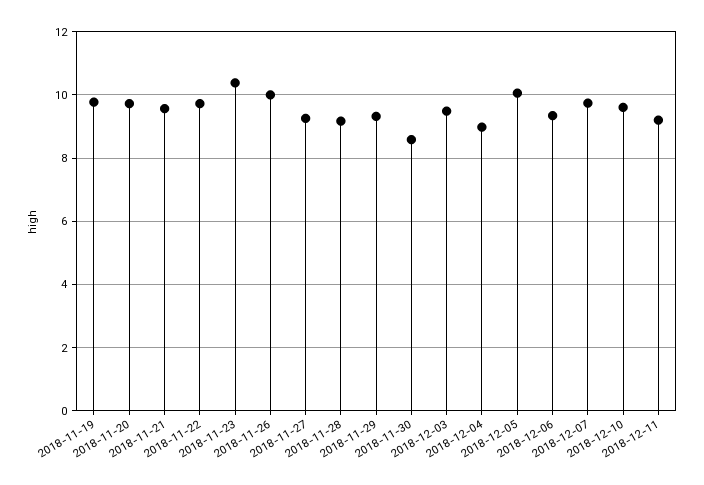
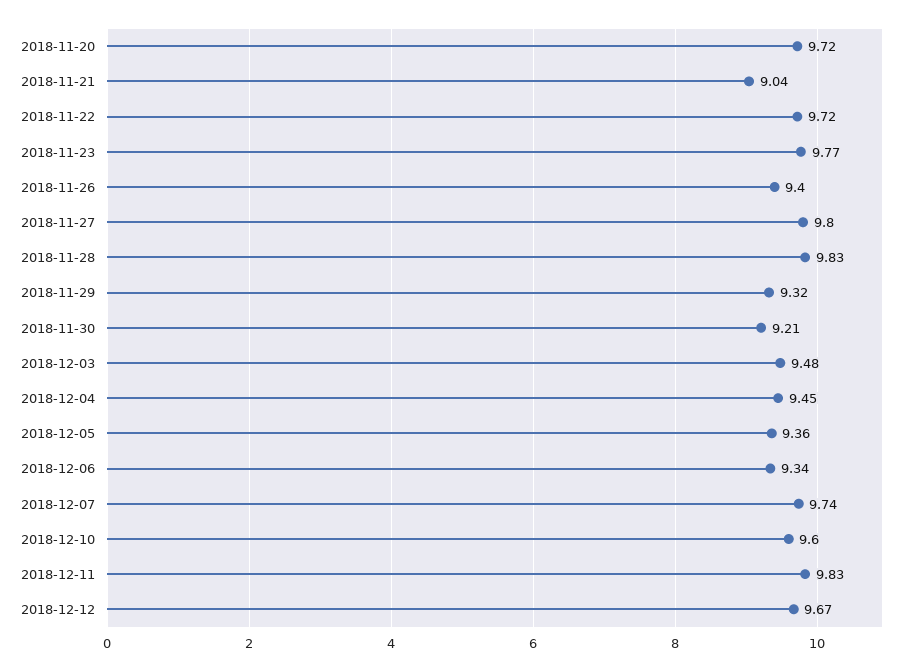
2018-11-19: 9.8 -> none
2018-11-21: 9.6 -> 9.04
2018-11-23: 10.4 -> 9.77
2018-11-26: 10 -> 9.4
2018-11-27: 9.2 -> 9.8
2018-11-28: 9.2 -> 9.83
2018-11-30: 8.6 -> 9.21
2018-12-04: 9 -> 9.45
2018-12-05: 10 -> 9.36
2018-12-11: 9.2 -> 9.83
2018-12-12: none -> 9.67

